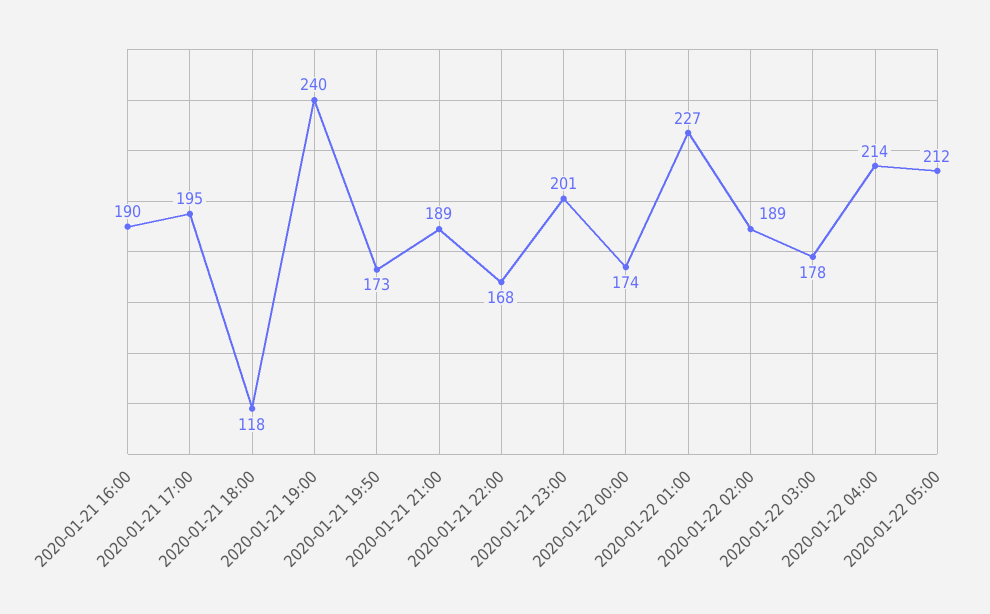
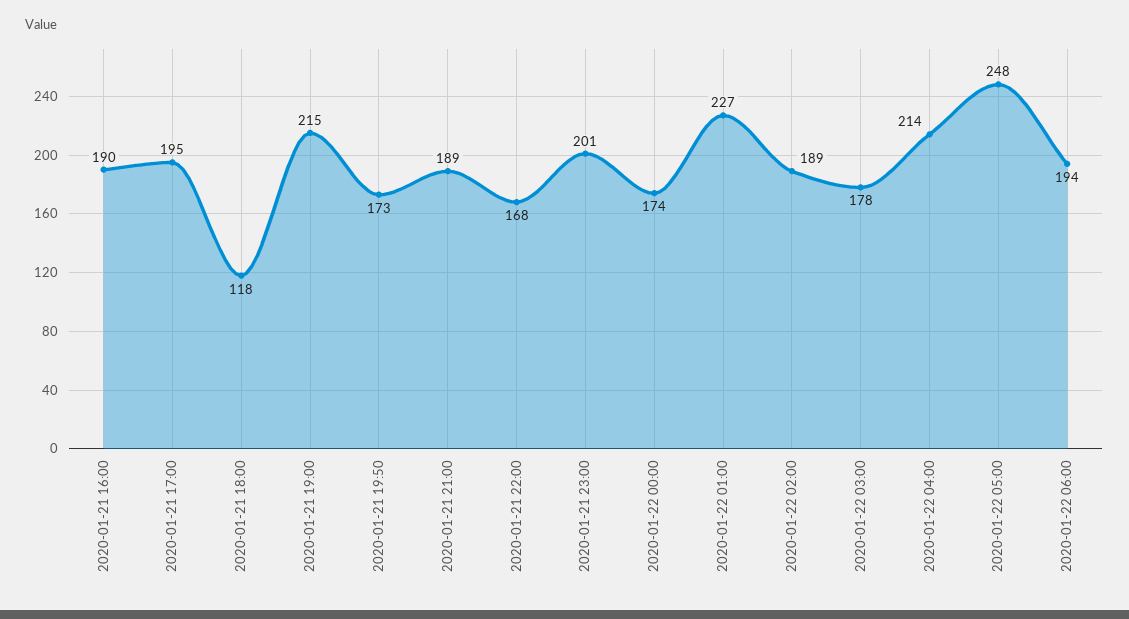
2020-01-21 19:00: 240 -> 215
2020-01-22 05:00: 212 -> 248
2020-01-22 06:00: none -> 194

